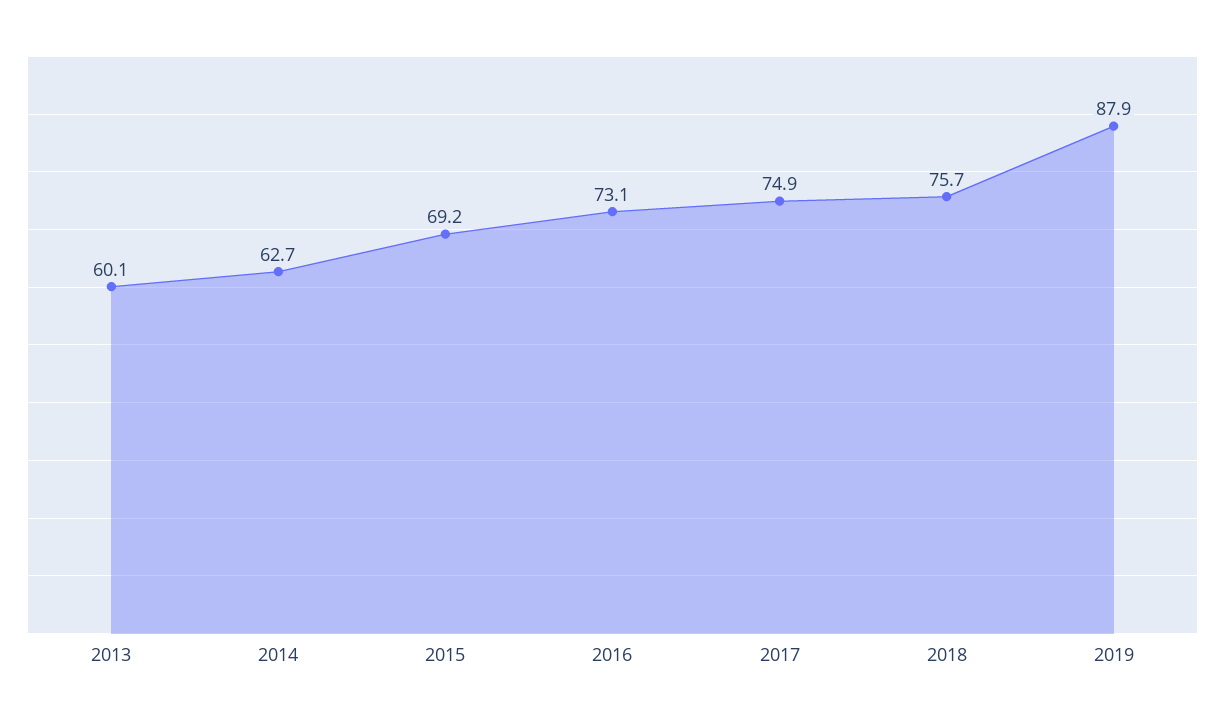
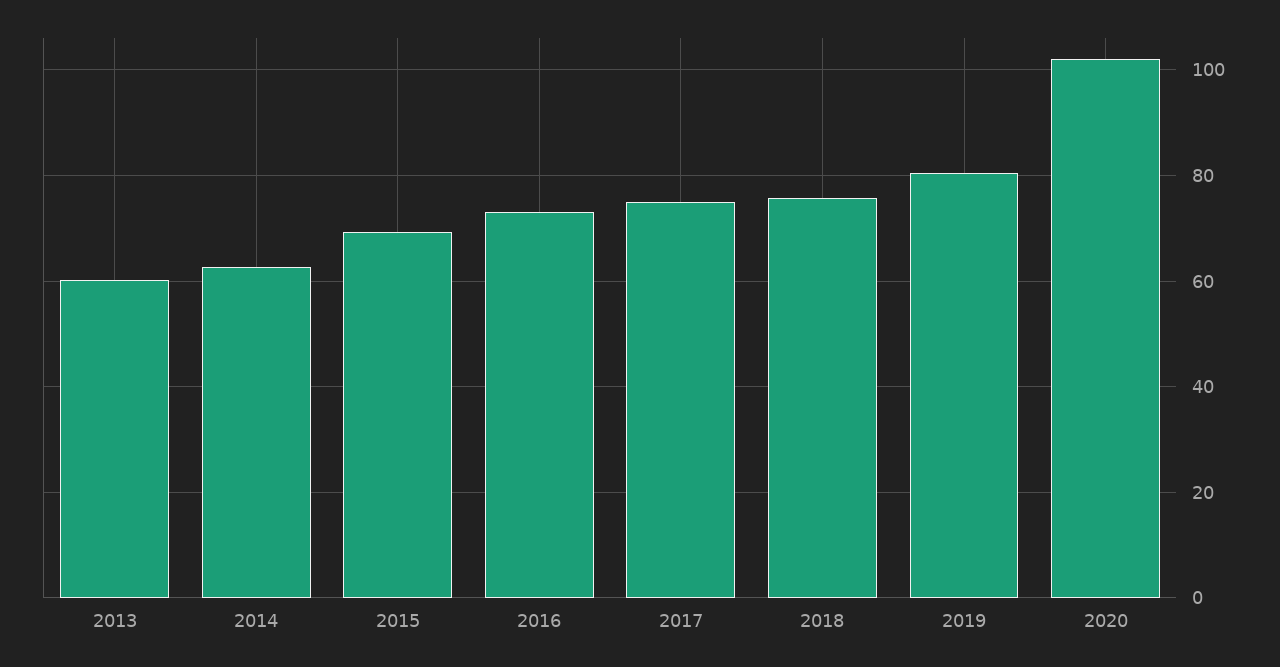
2019: 87.9 -> 80
2020: none -> 102

